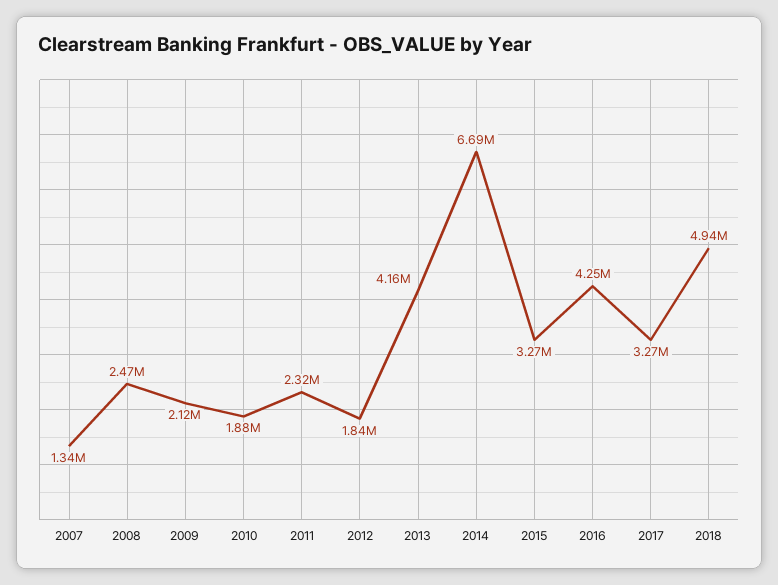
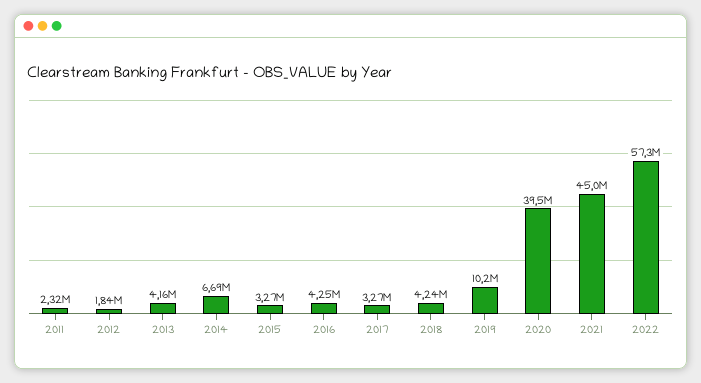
2007: 1340000 -> none
2008: 2470000 -> none
2009: 2120000 -> none
2010: 1880000 -> none
2018: 4940000 -> 4240000
2019: none -> 10200000
2020: none -> 39500000
2021: none -> 45000000
2022: none -> 57300000

